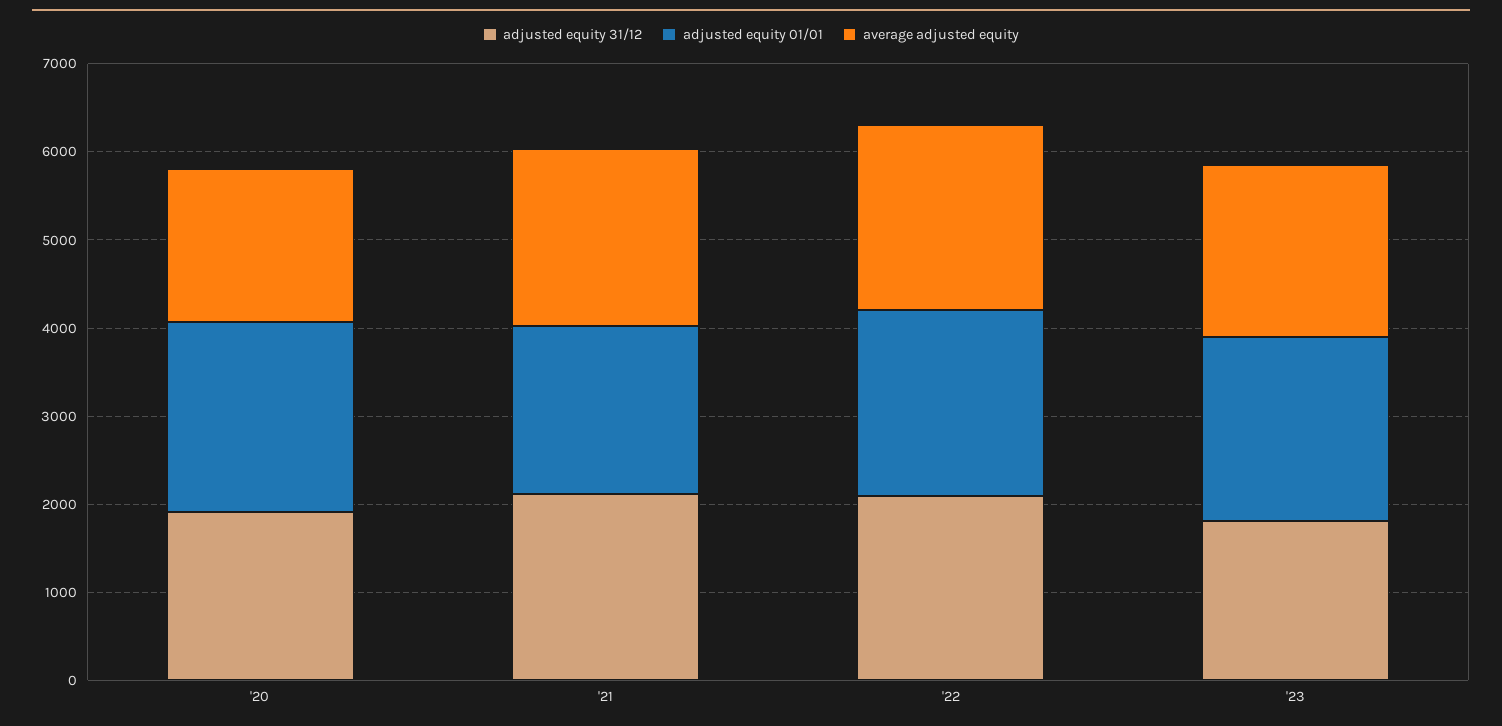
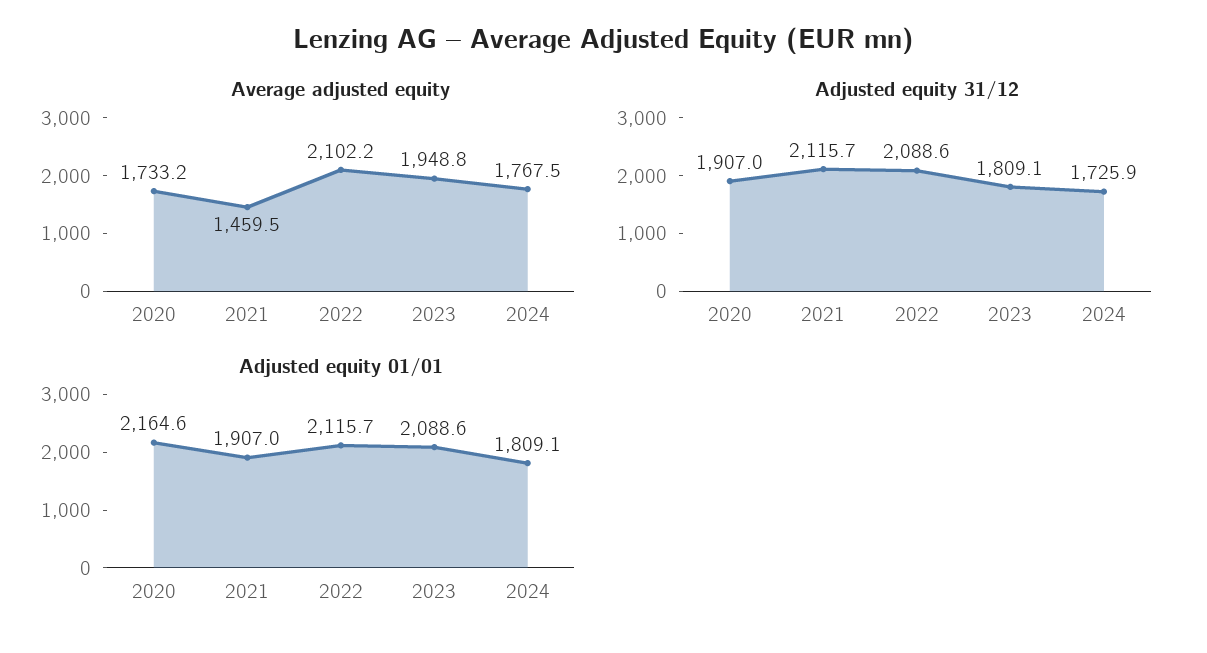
average adjusted equity, '21: 2000 -> 1459.5
average adjusted equity, 2024: none -> 1767.5
adjusted equity 31/12, 2024: none -> 1725.9
adjusted equity 01/01, 2024: none -> 1809.1

